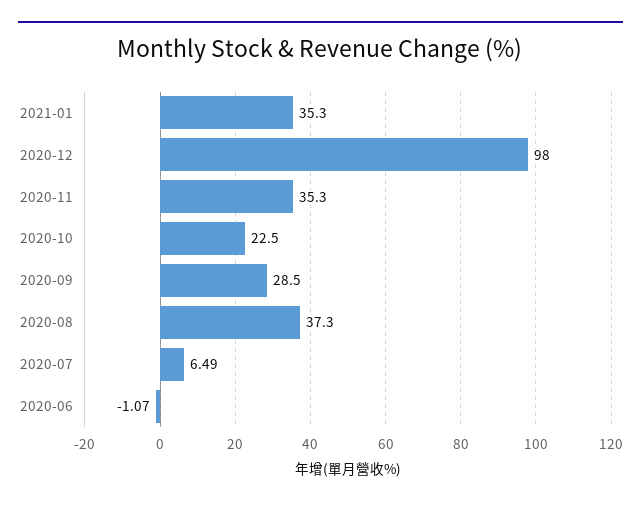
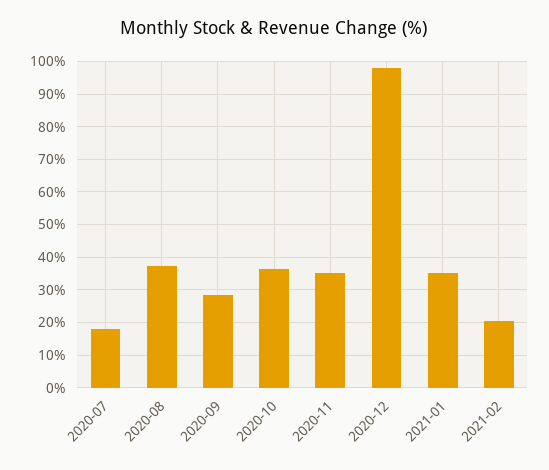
2020-10: 22.5 -> 36
2020-07: 6.49 -> 18
2020-06: -1.07 -> none
2021-02: none -> 20

